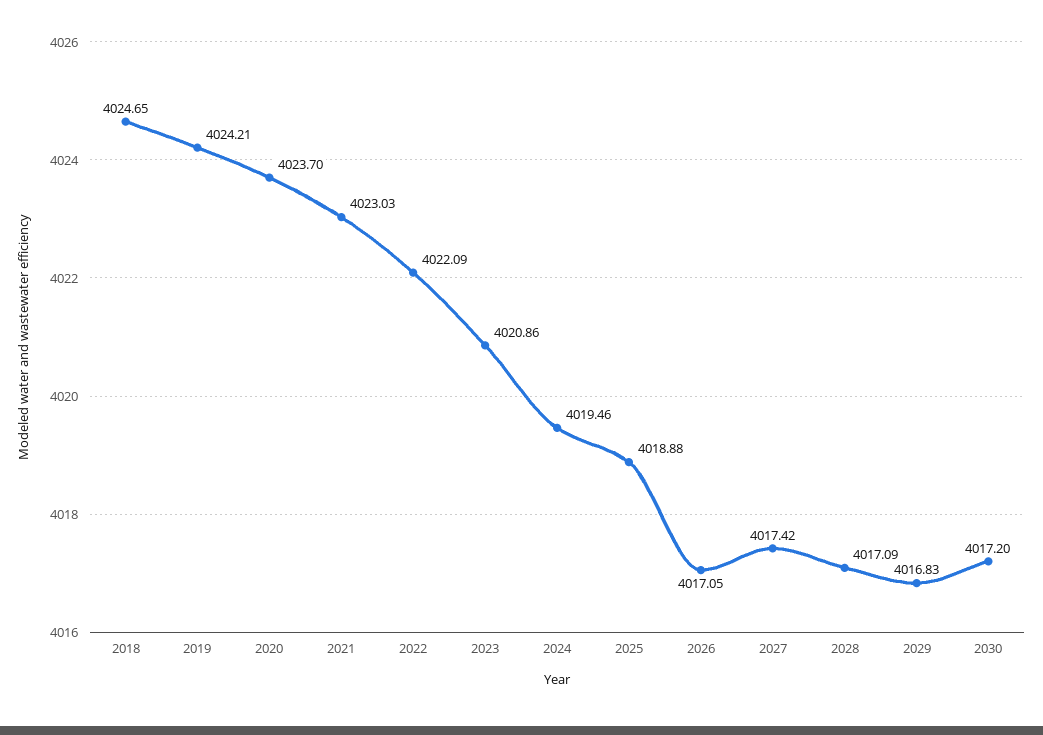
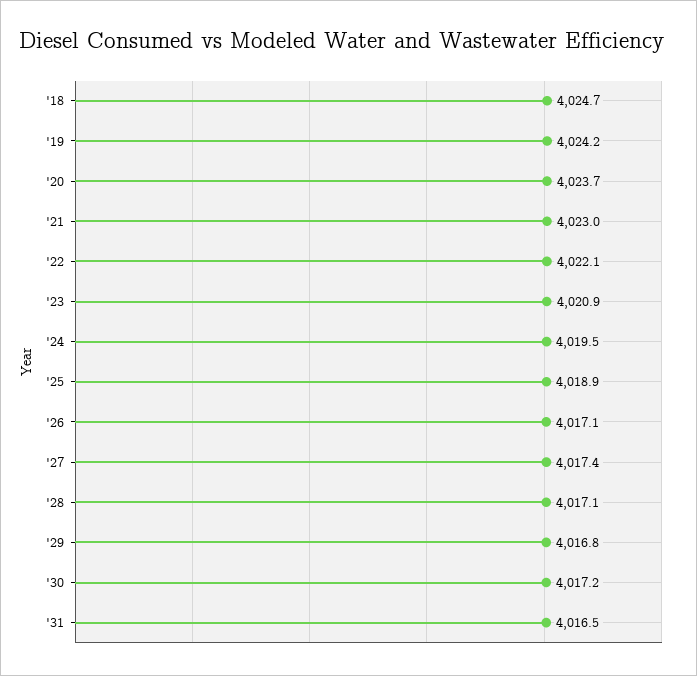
'31: none -> 4016.5

